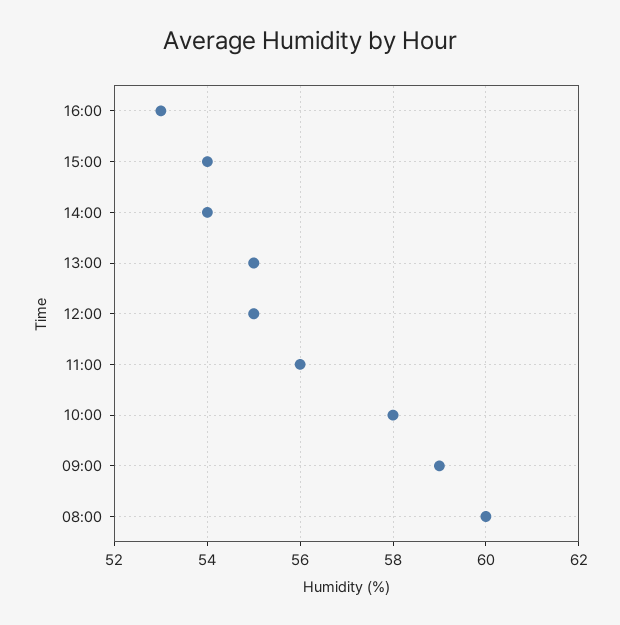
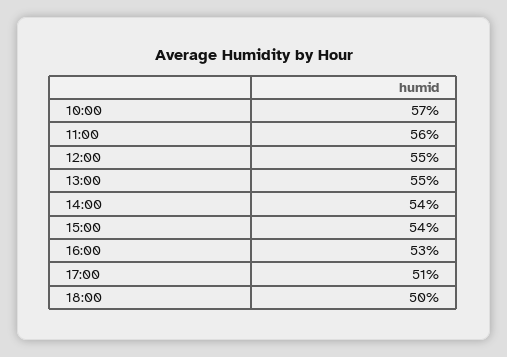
10:00: 58 -> 57
09:00: 59 -> none
08:00: 60 -> none
17:00: none -> 51
18:00: none -> 50

